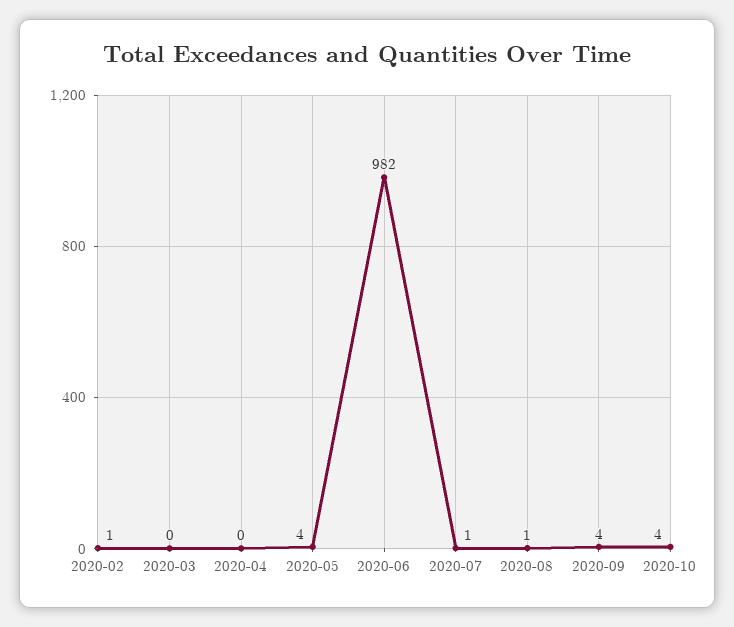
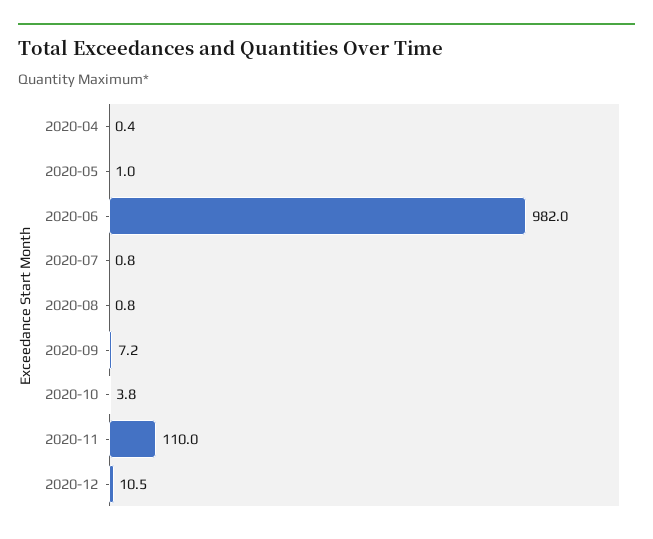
2020-02: 1 -> none
2020-03: 0 -> none
2020-05: 4 -> 1
2020-09: 4 -> 7.2
2020-11: none -> 110
2020-12: none -> 10.5

